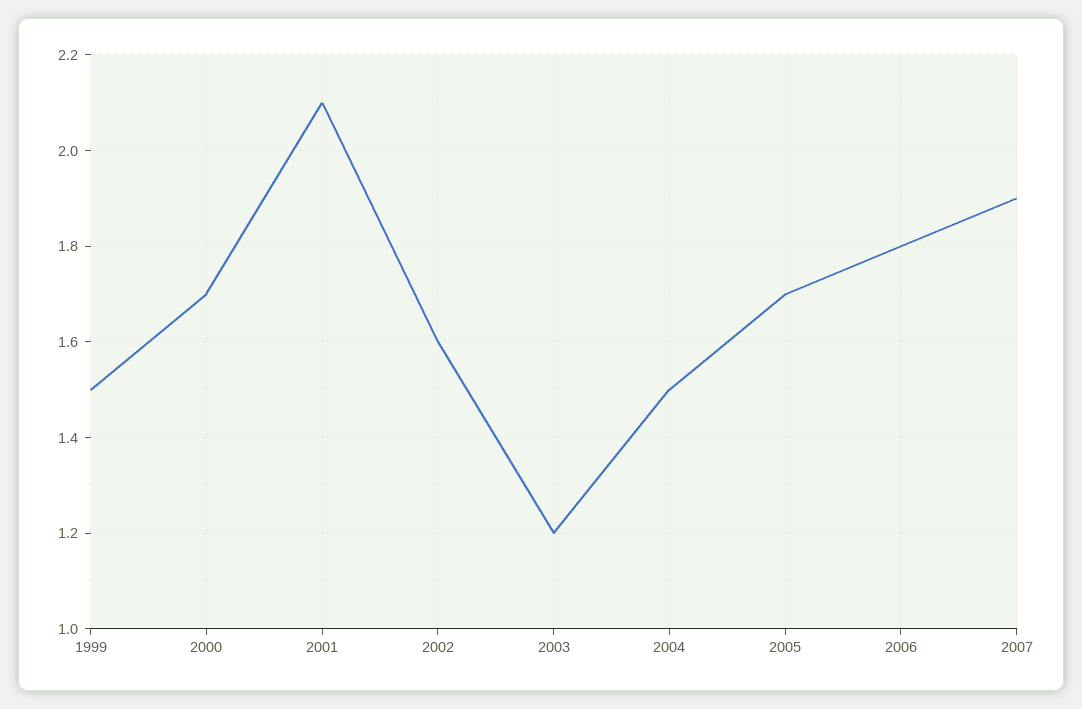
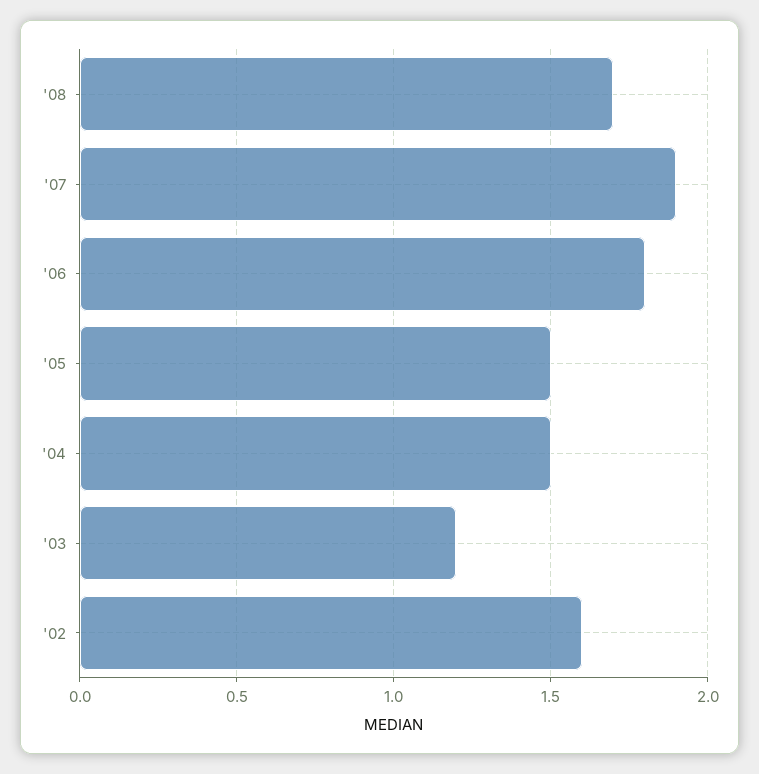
1999: 1.5 -> none
2000: 1.7 -> none
2001: 2.1 -> none
2005: 1.7 -> 1.5
'08: none -> 1.7

